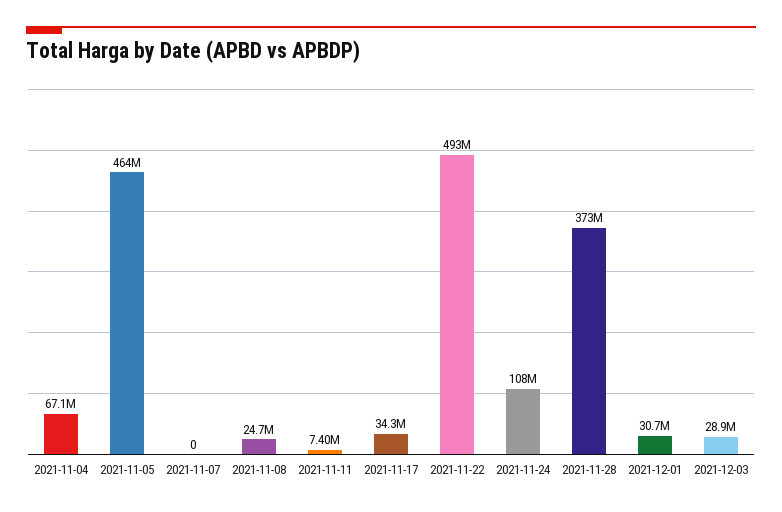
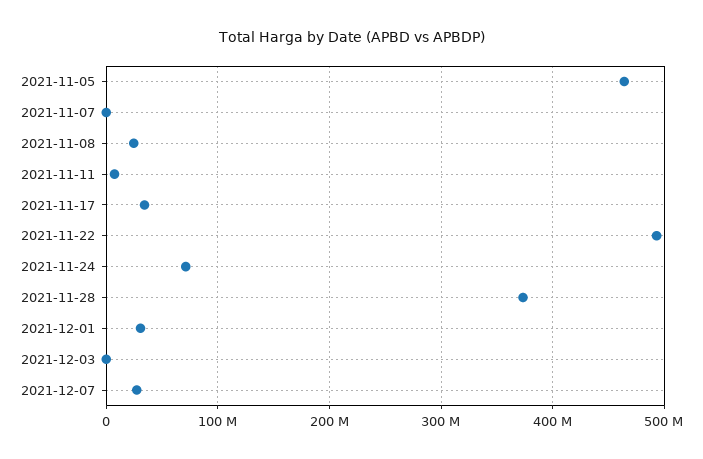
2021-11-04: 67100000 -> none
2021-11-24: 108000000 -> 70000000
2021-12-03: 28900000 -> 0
2021-12-07: none -> 30000000

